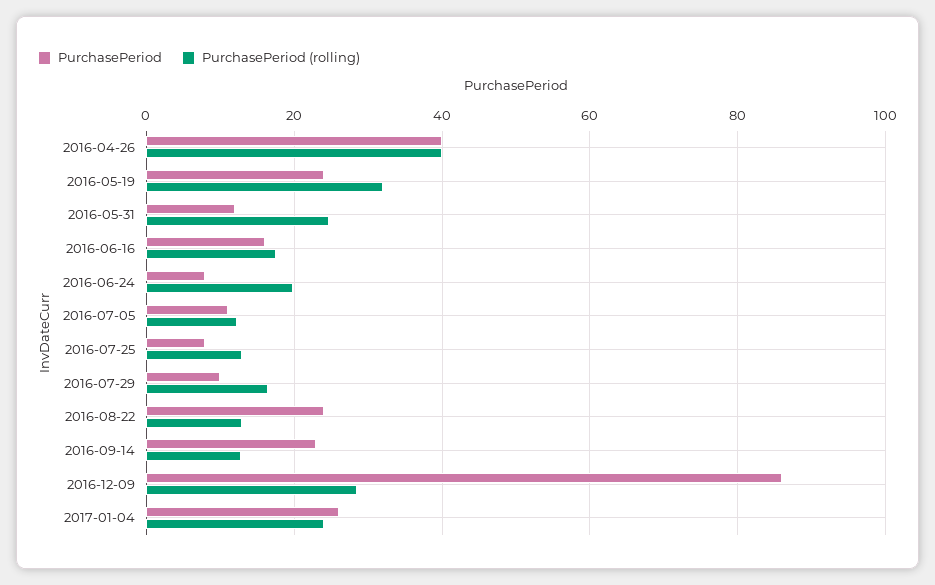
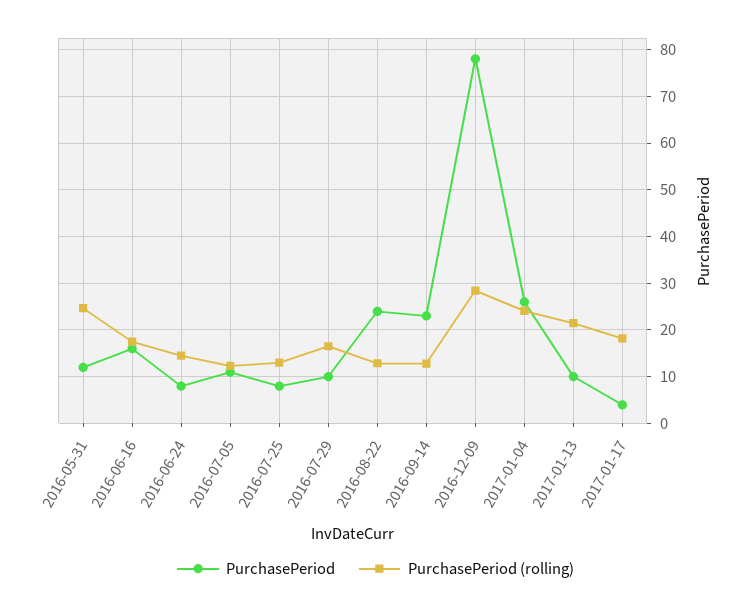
PurchasePeriod, 2016-04-26: 40 -> none
PurchasePeriod (rolling), 2016-04-26: 40 -> none
PurchasePeriod, 2016-05-19: 24 -> none
PurchasePeriod (rolling), 2016-05-19: 32 -> none
PurchasePeriod (rolling), 2016-06-24: 20 -> 14
PurchasePeriod, 2016-12-09: 86 -> 78
PurchasePeriod, 2017-01-13: none -> 10
PurchasePeriod (rolling), 2017-01-13: none -> 22
PurchasePeriod, 2017-01-17: none -> 4
PurchasePeriod (rolling), 2017-01-17: none -> 18

